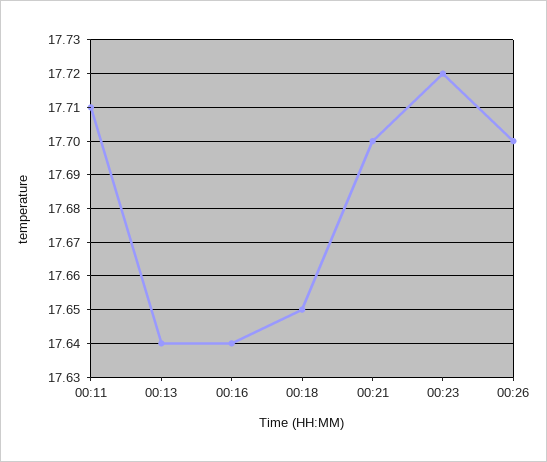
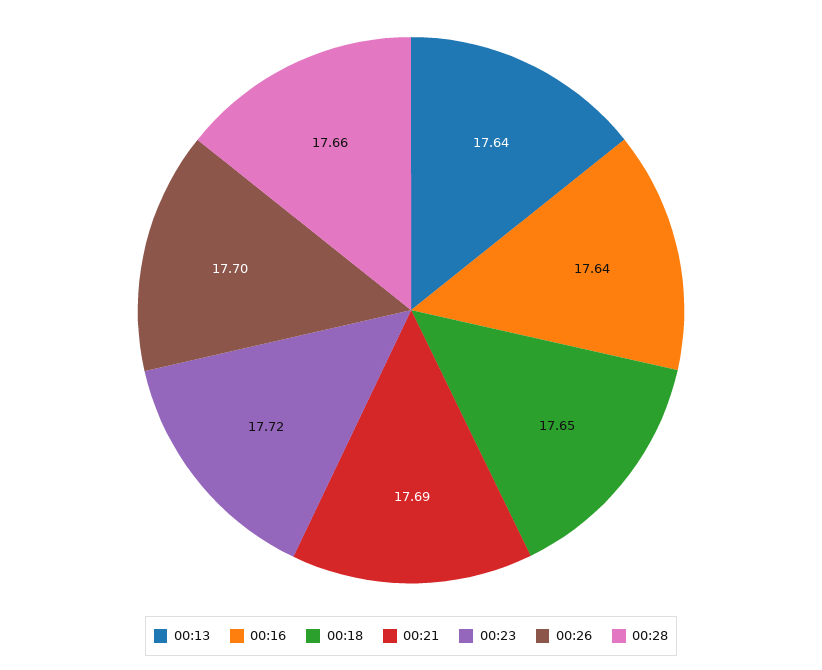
00:11: 17.71 -> none
00:21: 17.7 -> 17.69
00:28: none -> 17.66

